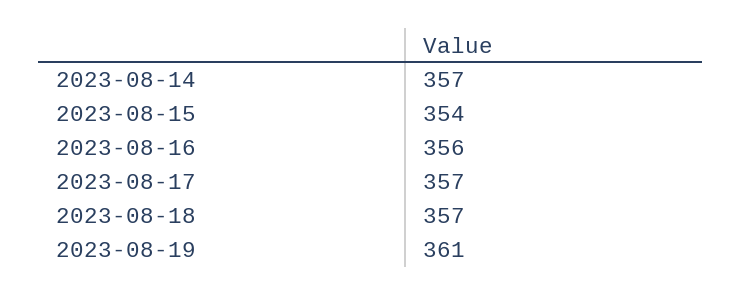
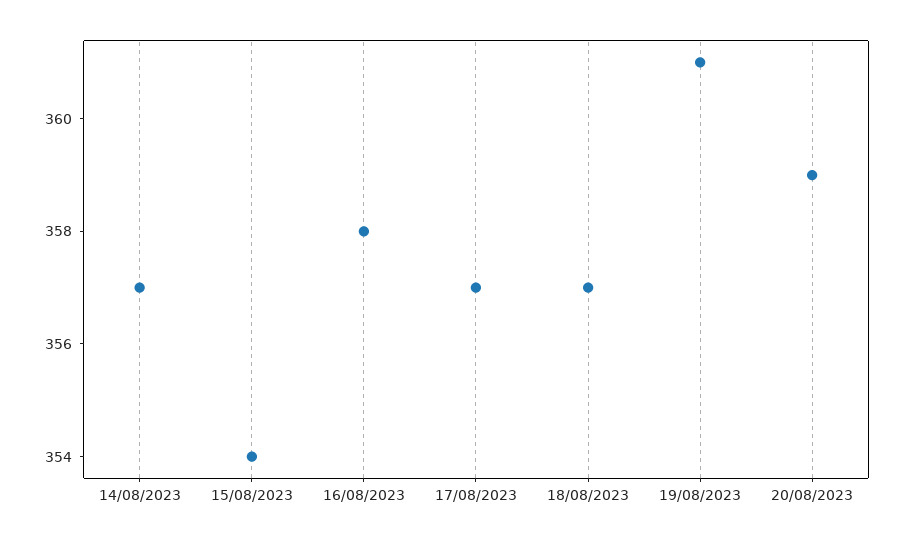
2023-08-16: 356 -> 358
20/08/2023: none -> 359

